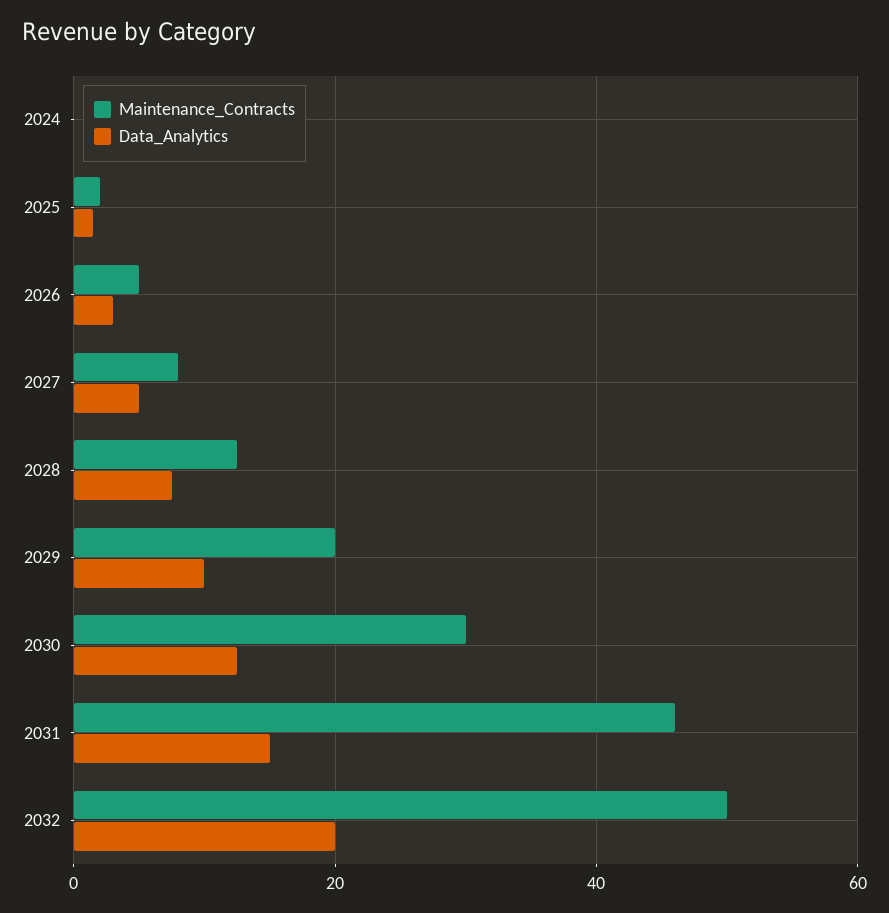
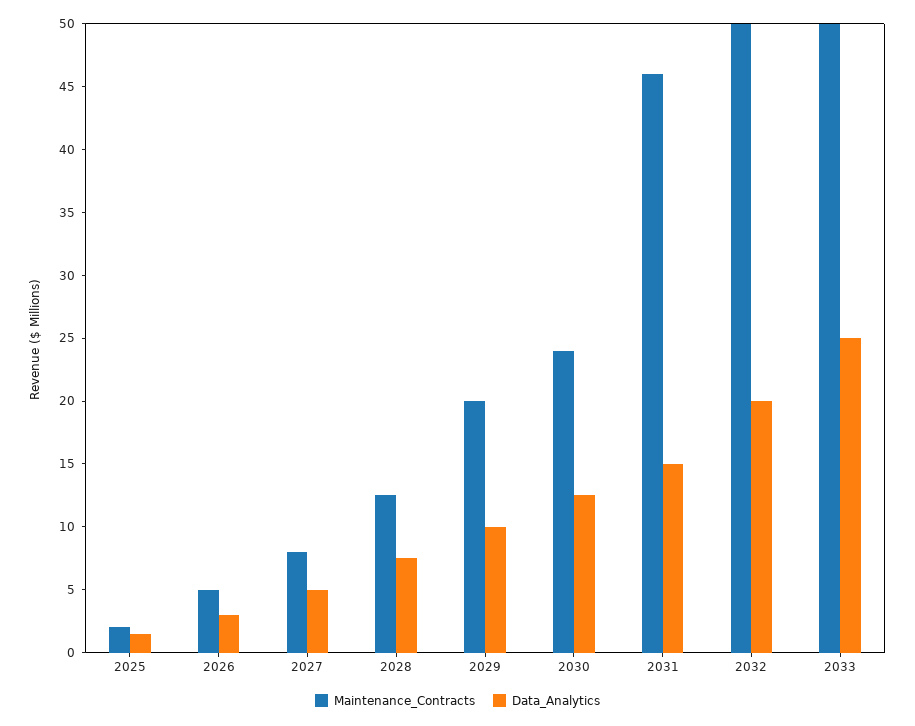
Maintenance_Contracts, 2024: 0 -> none
Data_Analytics, 2024: 0 -> none
Maintenance_Contracts, 2030: 30 -> 24
Maintenance_Contracts, 2033: none -> 50
Data_Analytics, 2033: none -> 25

